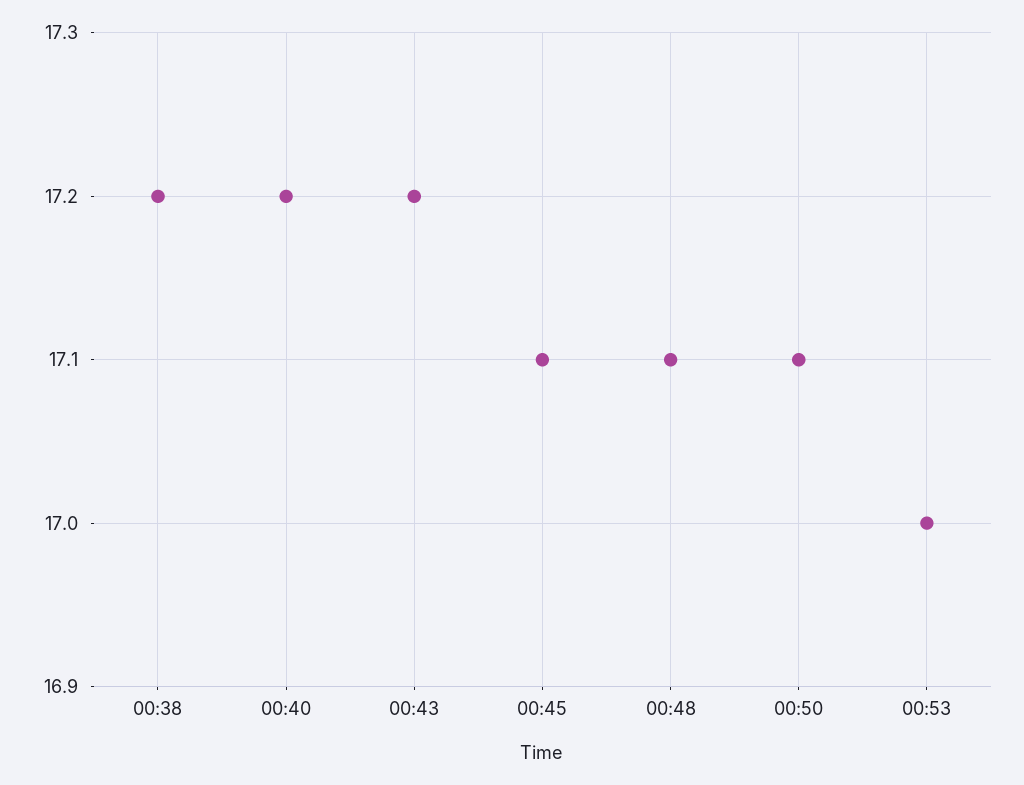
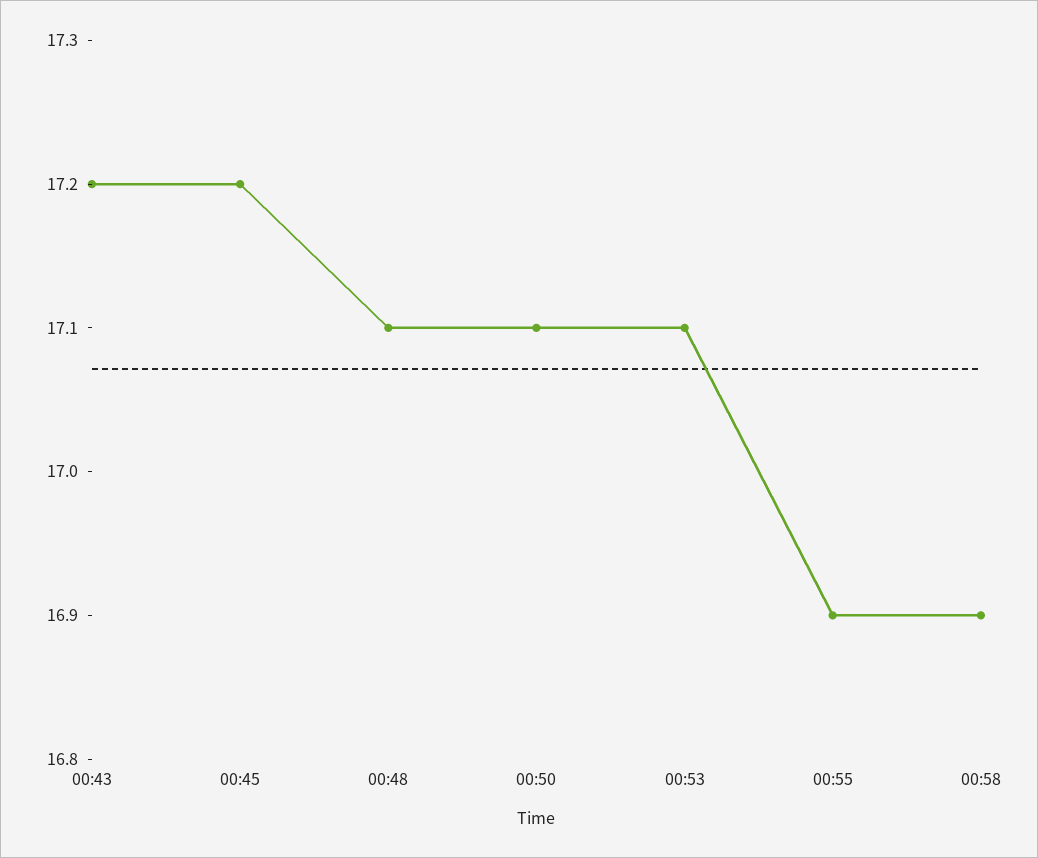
00:38: 17.2 -> none
00:40: 17.2 -> none
00:45: 17.1 -> 17.2
00:53: 17 -> 17.1
00:55: none -> 16.9
00:58: none -> 16.9

